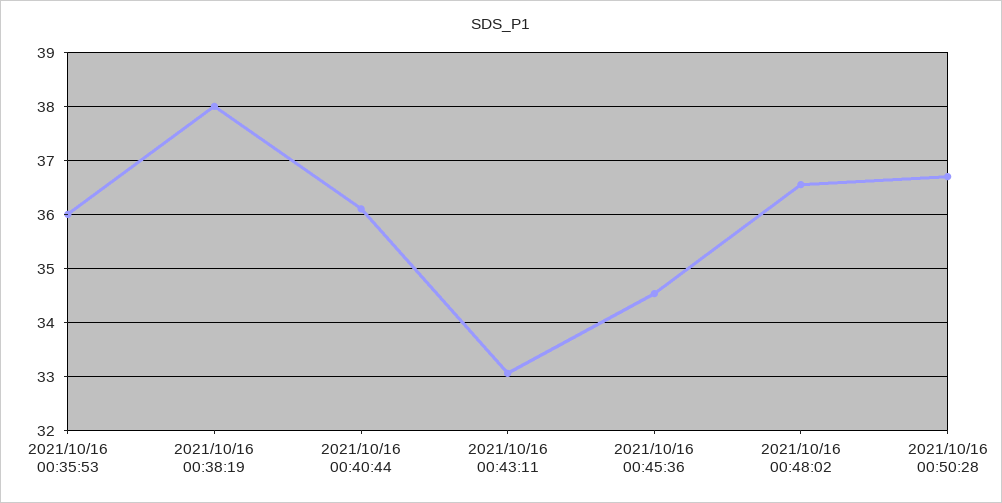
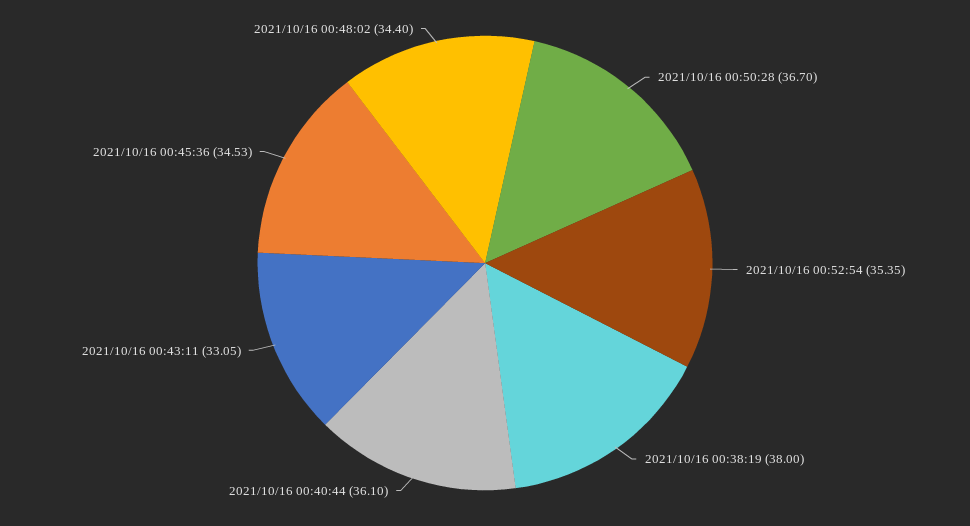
2021/10/16 00:35:53: 36 -> none
2021/10/16 00:48:02: 36.6 -> 34.4
2021/10/16 00:52:54: none -> 35.35

